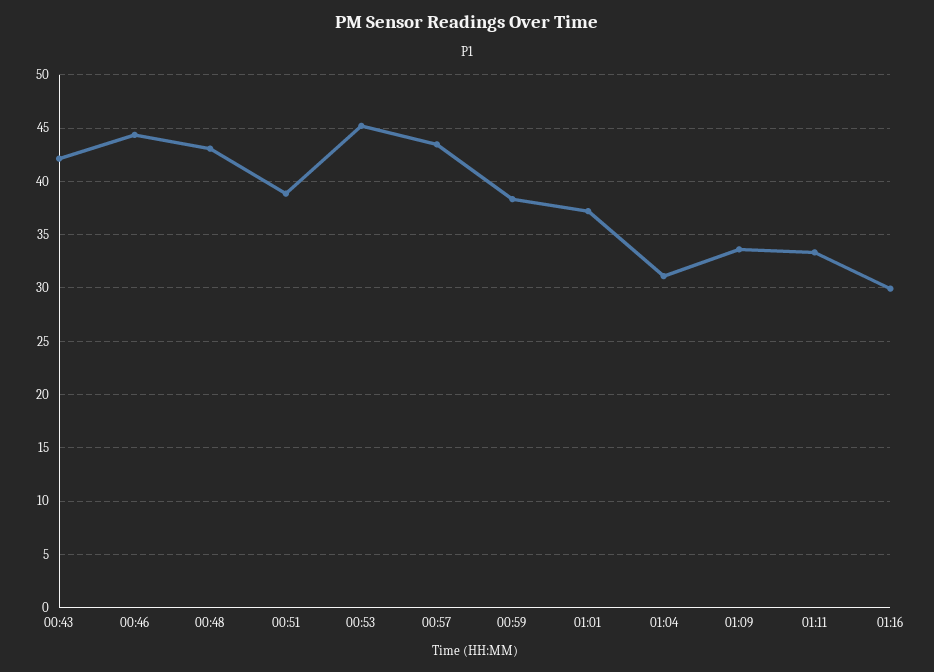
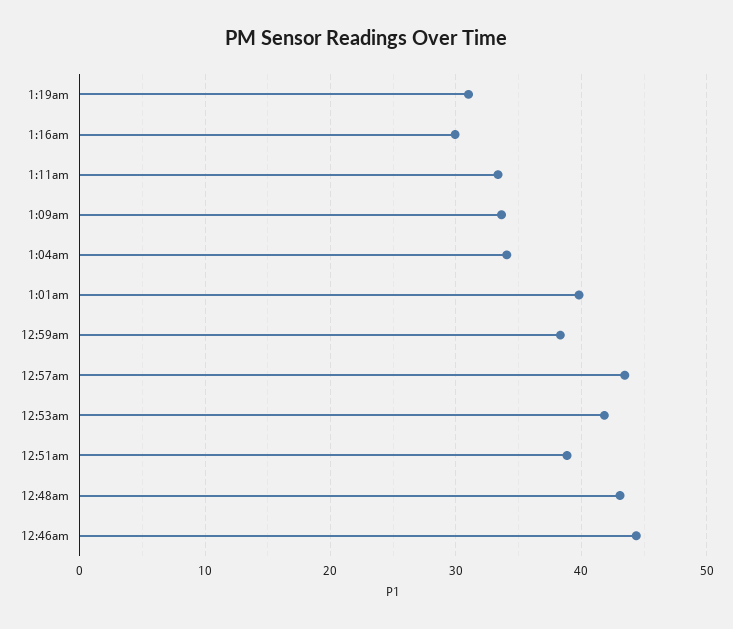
00:43: 42 -> none
00:53: 45 -> 42
01:01: 37 -> 40
01:04: 31 -> 34
1:19am: none -> 31

